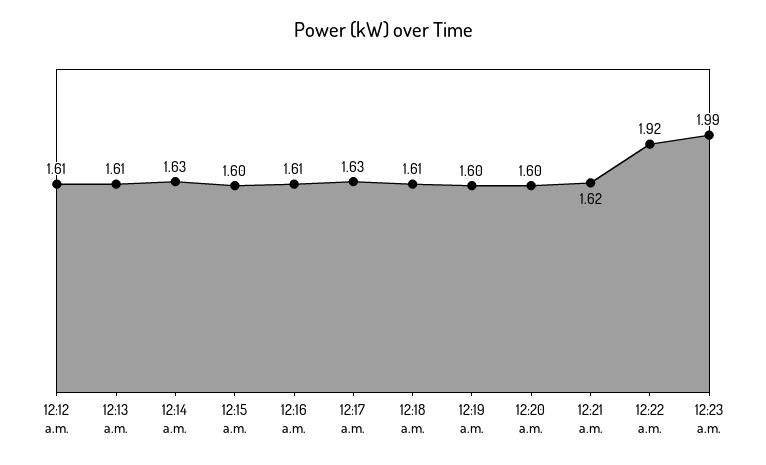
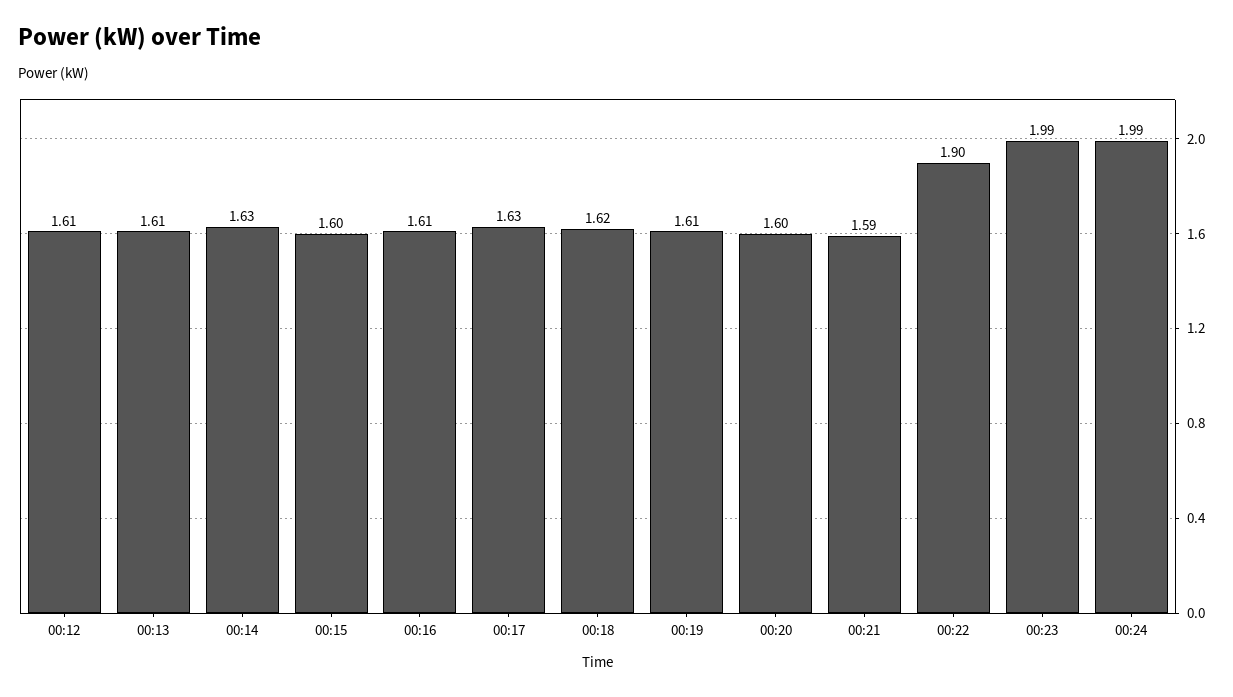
12:18 a.m.: 1.61 -> 1.62
12:19 a.m.: 1.6 -> 1.61
12:21 a.m.: 1.62 -> 1.59
12:22 a.m.: 1.92 -> 1.9
00:24: none -> 1.99

